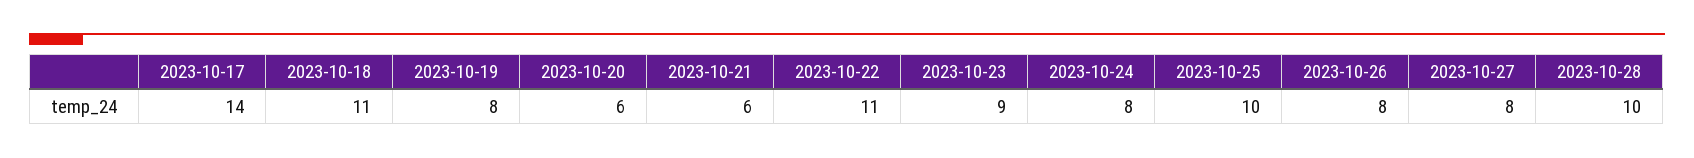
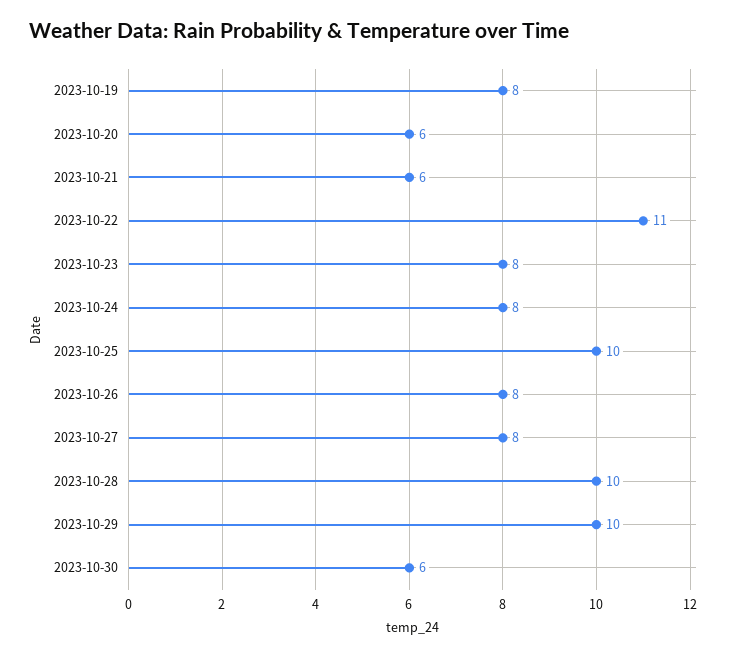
2023-10-17: 14 -> none
2023-10-18: 11 -> none
2023-10-23: 9 -> 8
2023-10-29: none -> 10
2023-10-30: none -> 6

